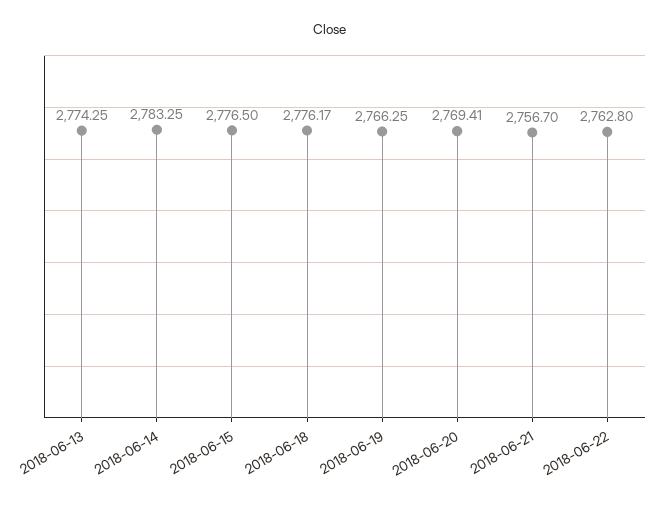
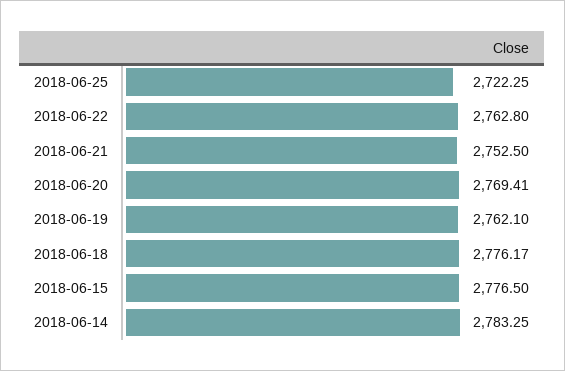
2018-06-13: 2774.25 -> none
2018-06-19: 2766.25 -> 2762.1
2018-06-21: 2756.7 -> 2752.5
2018-06-25: none -> 2722.25

